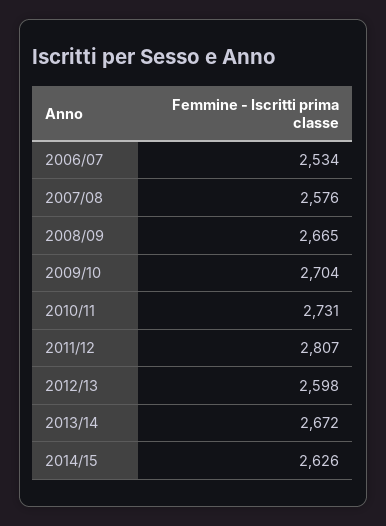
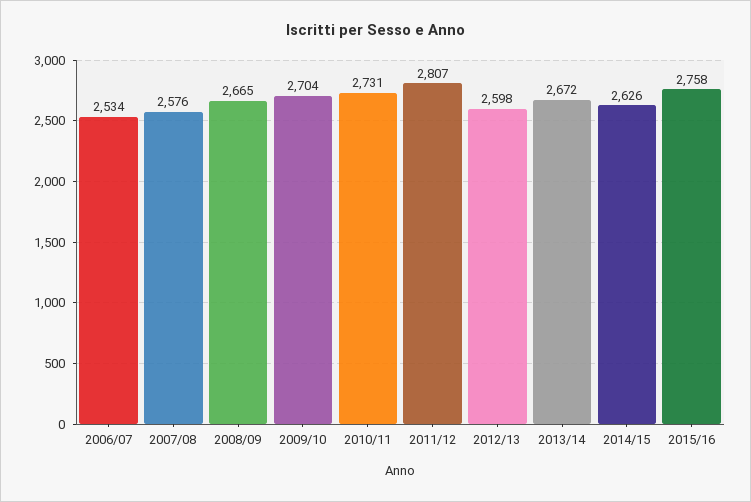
2015/16: none -> 2758

